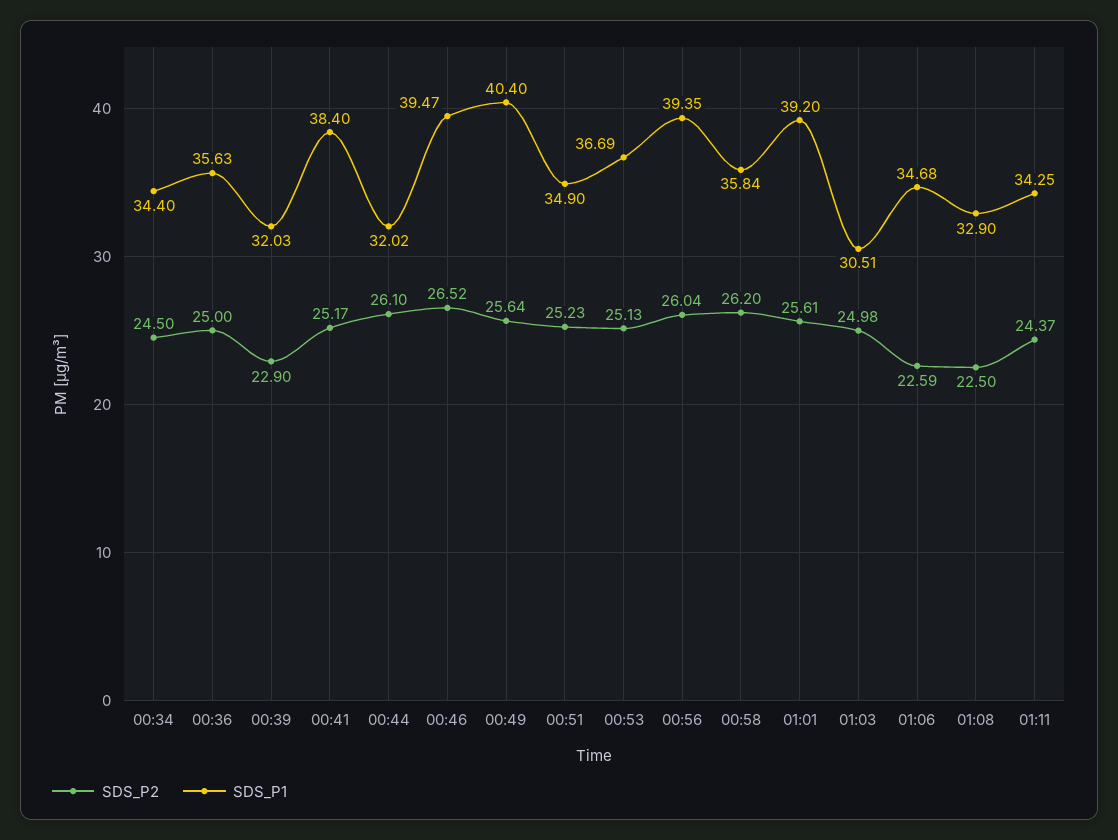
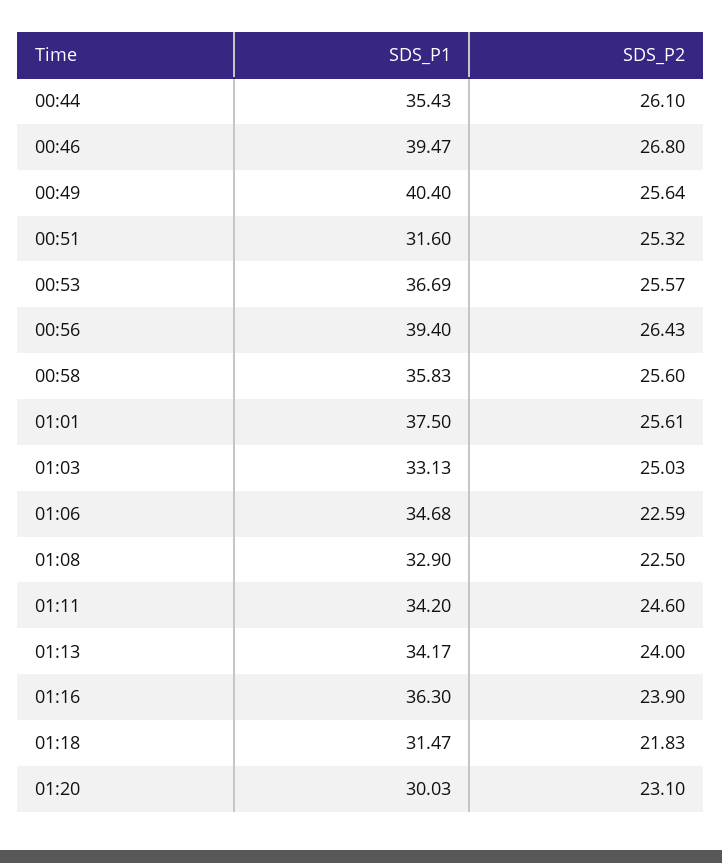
SDS_P2, 00:34: 24.5 -> none
SDS_P1, 00:34: 34.4 -> none
SDS_P2, 00:36: 25 -> none
SDS_P1, 00:36: 35.63 -> none
SDS_P2, 00:39: 22.9 -> none
SDS_P1, 00:39: 32.03 -> none
SDS_P2, 00:41: 25.17 -> none
SDS_P1, 00:41: 38.4 -> none
SDS_P1, 00:44: 32.02 -> 35.43
SDS_P2, 00:46: 26.52 -> 26.8
SDS_P2, 00:51: 25.23 -> 25.32
SDS_P1, 00:51: 34.9 -> 31.6
SDS_P2, 00:53: 25.13 -> 25.57
SDS_P2, 00:56: 26.04 -> 26.43
SDS_P1, 00:56: 39.35 -> 39.4
SDS_P2, 00:58: 26.2 -> 25.6
SDS_P1, 00:58: 35.84 -> 35.83
SDS_P1, 01:01: 39.2 -> 37.5
SDS_P2, 01:03: 24.98 -> 25.03
SDS_P1, 01:03: 30.51 -> 33.13
SDS_P2, 01:11: 24.37 -> 24.6
SDS_P1, 01:11: 34.25 -> 34.2
SDS_P1, 01:13: none -> 34.17
SDS_P2, 01:13: none -> 24
SDS_P1, 01:16: none -> 36.3
SDS_P2, 01:16: none -> 23.9
SDS_P1, 01:18: none -> 31.47
SDS_P2, 01:18: none -> 21.83
SDS_P1, 01:20: none -> 30.03
SDS_P2, 01:20: none -> 23.1

